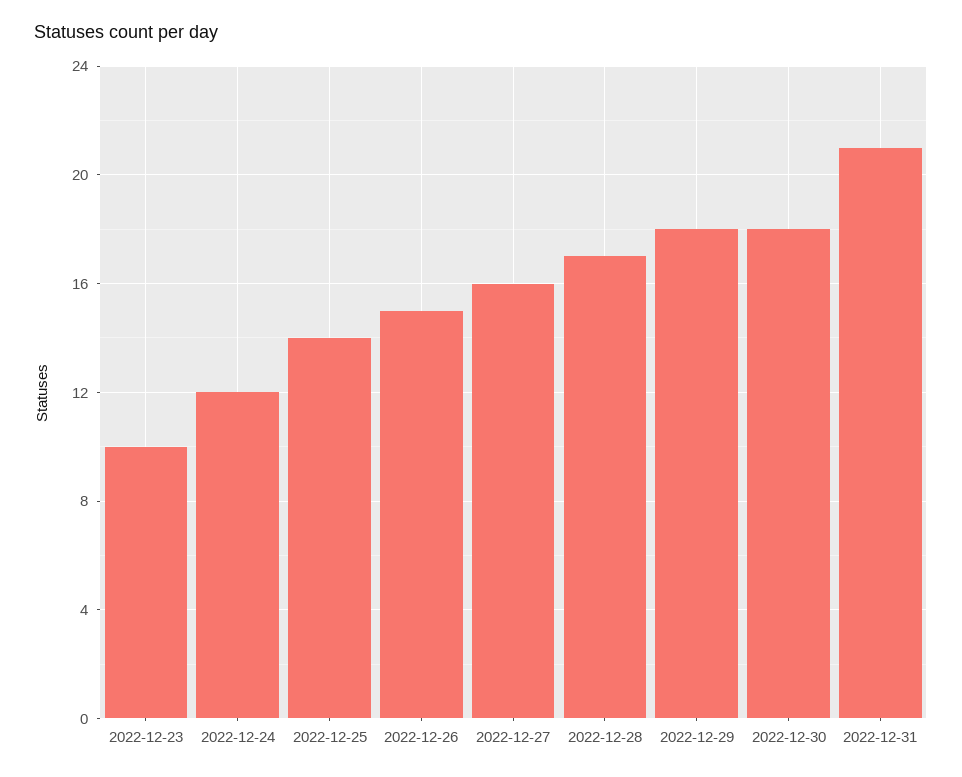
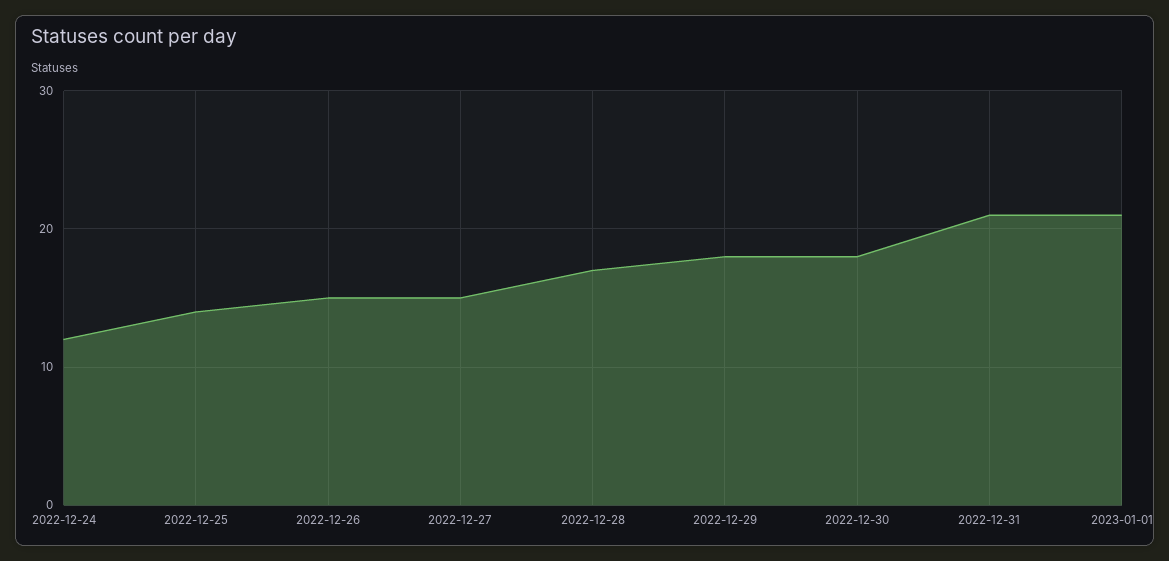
2022-12-23: 10 -> none
2022-12-27: 16 -> 15
2023-01-01: none -> 21

